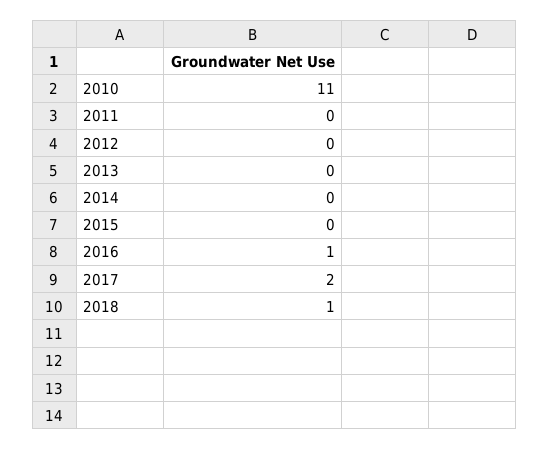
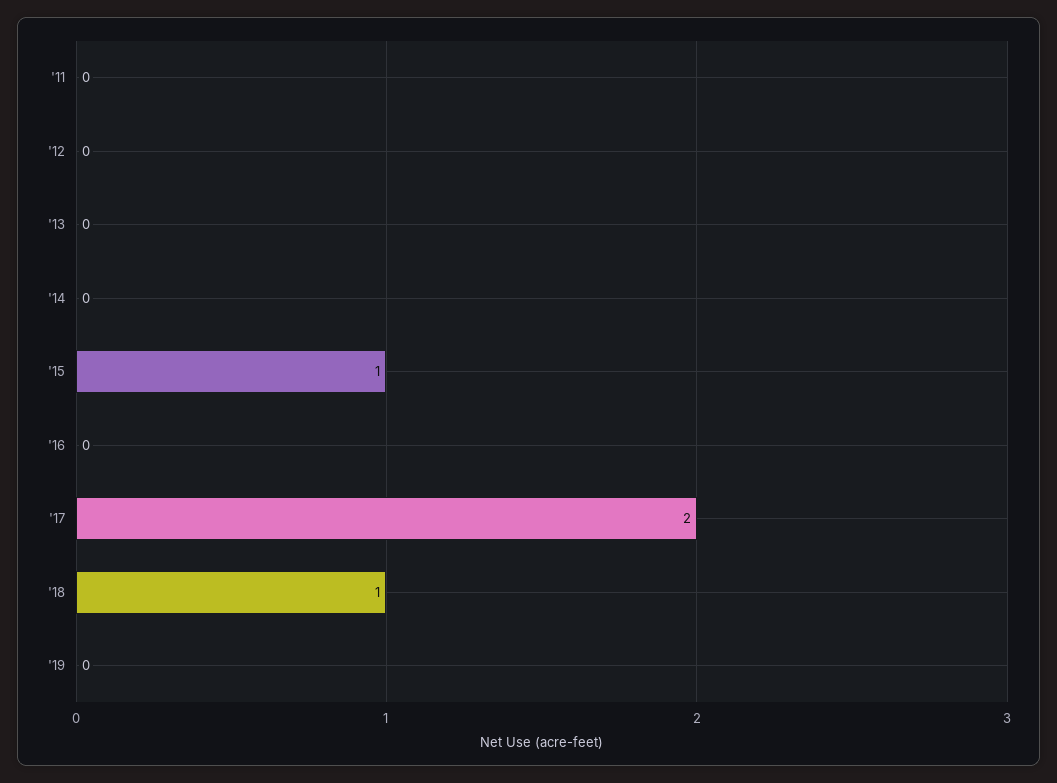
2010: 11 -> none
2015: 0 -> 1
2016: 1 -> 0
'19: none -> 0

